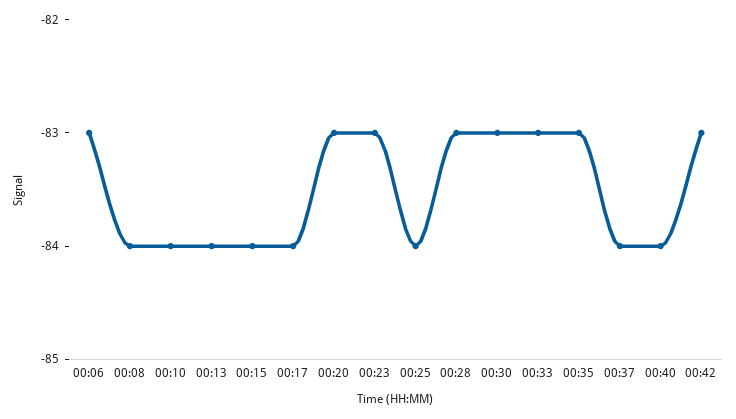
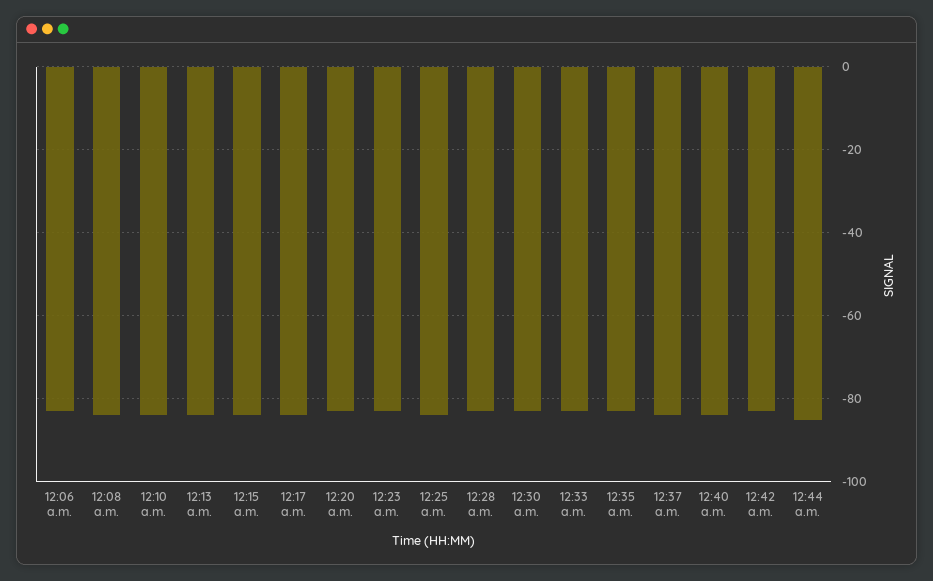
12:44 a.m.: none -> -85

